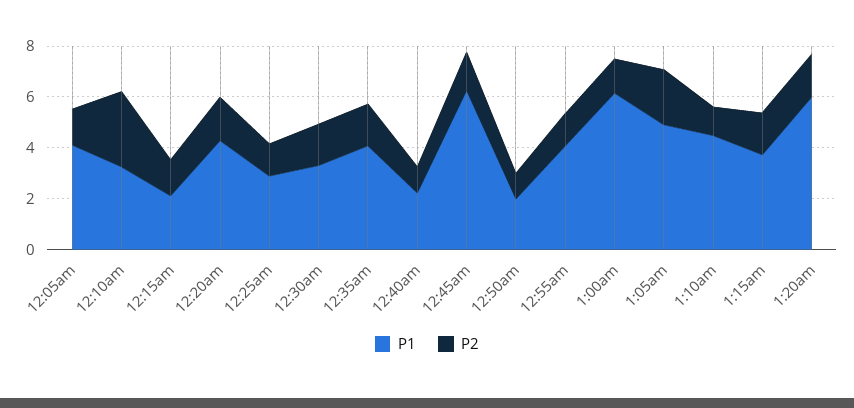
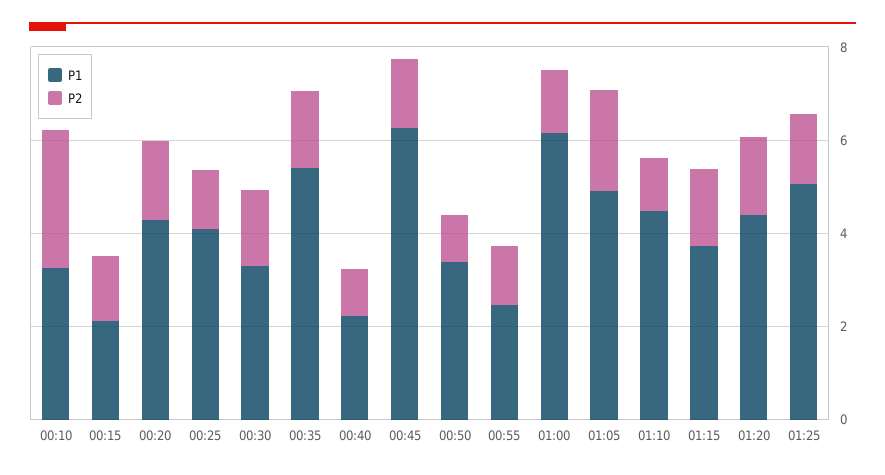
P1, 12:05am: 4 -> none
P2, 12:05am: 1.5 -> none
P1, 12:25am: 3 -> 4
P1, 12:35am: 4 -> 5.5
P1, 12:50am: 2 -> 3.5
P1, 12:55am: 4 -> 2.5
P1, 1:20am: 6 -> 4.5
P1, 01:25: none -> 5
P2, 01:25: none -> 1.5

